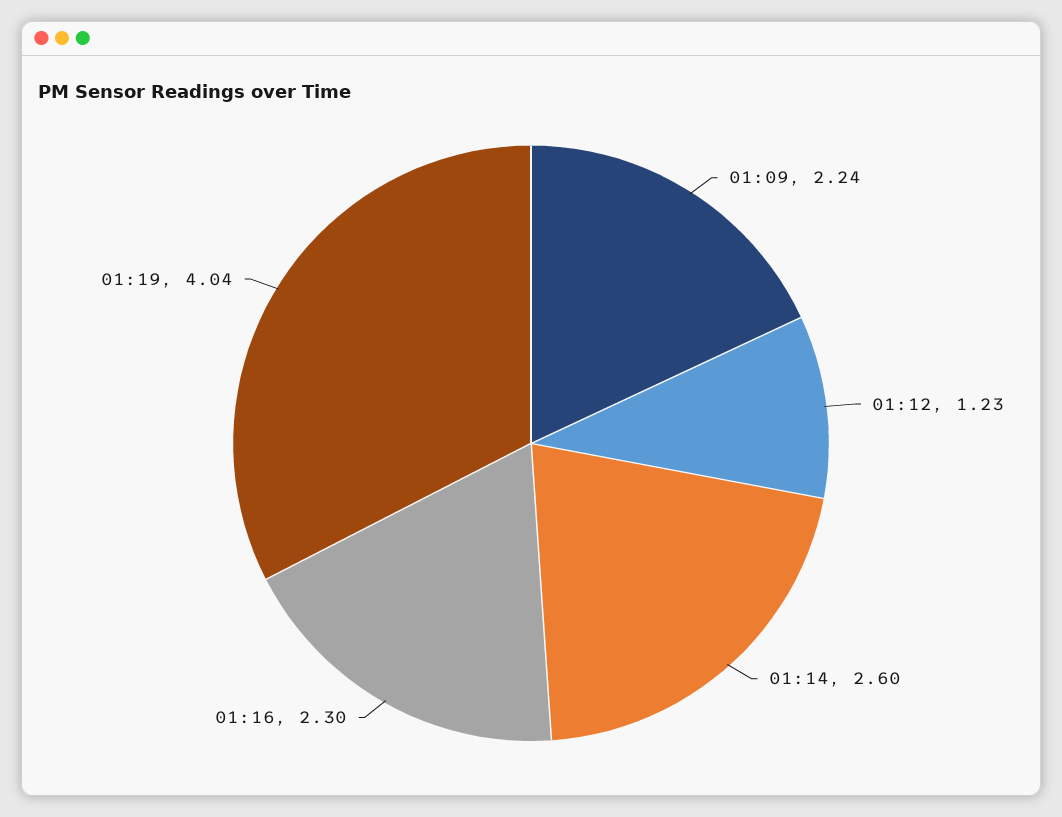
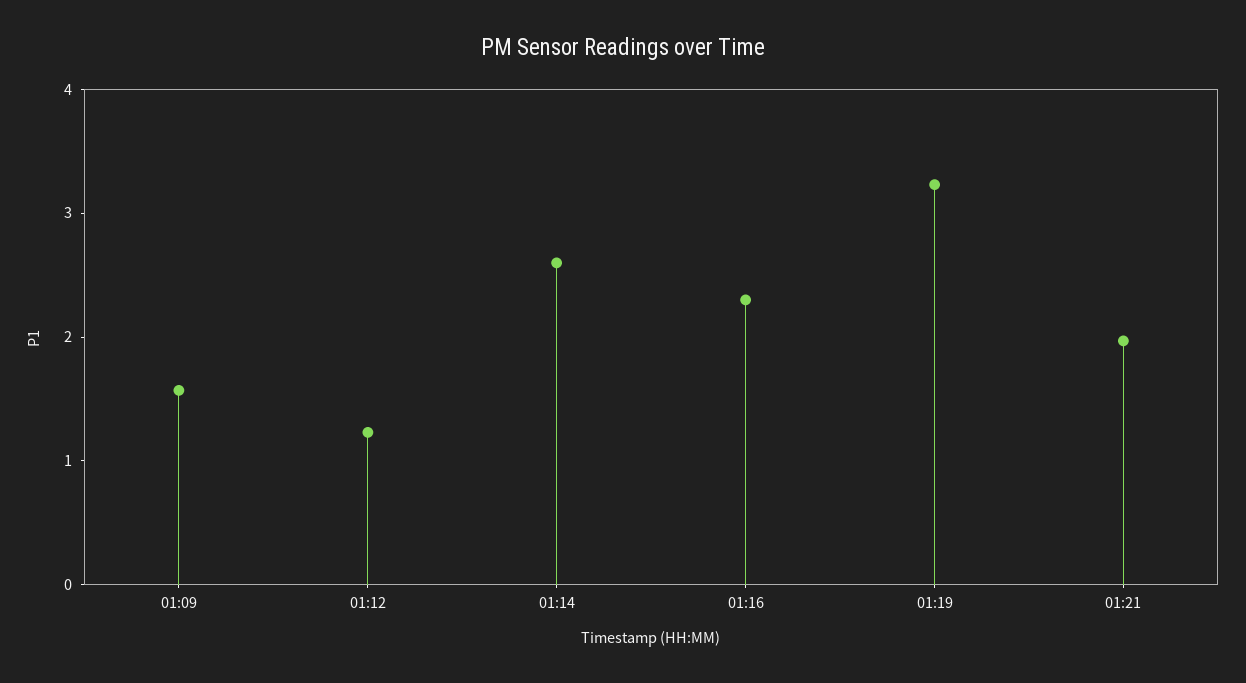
01:09: 2.24 -> 1.6
01:19: 4.04 -> 3.2
01:21: none -> 2

